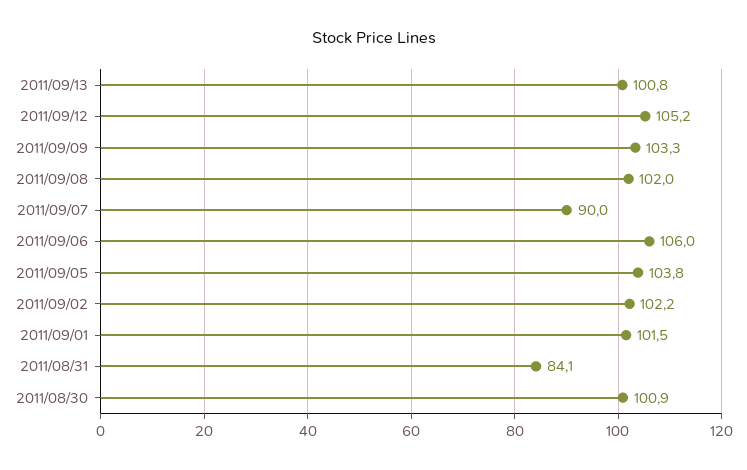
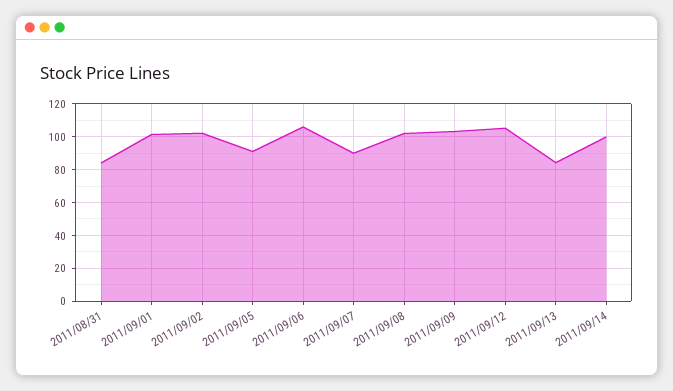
2011/09/13: 100.8 -> 85
2011/09/05: 103.8 -> 90
2011/08/30: 100.9 -> none
2011/09/14: none -> 100

